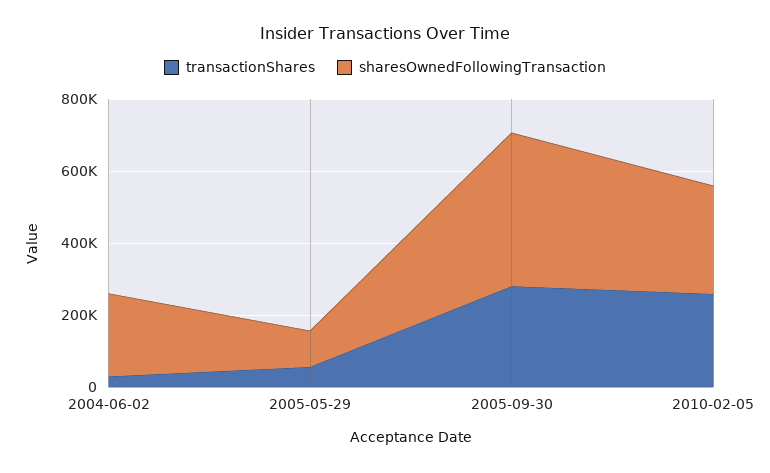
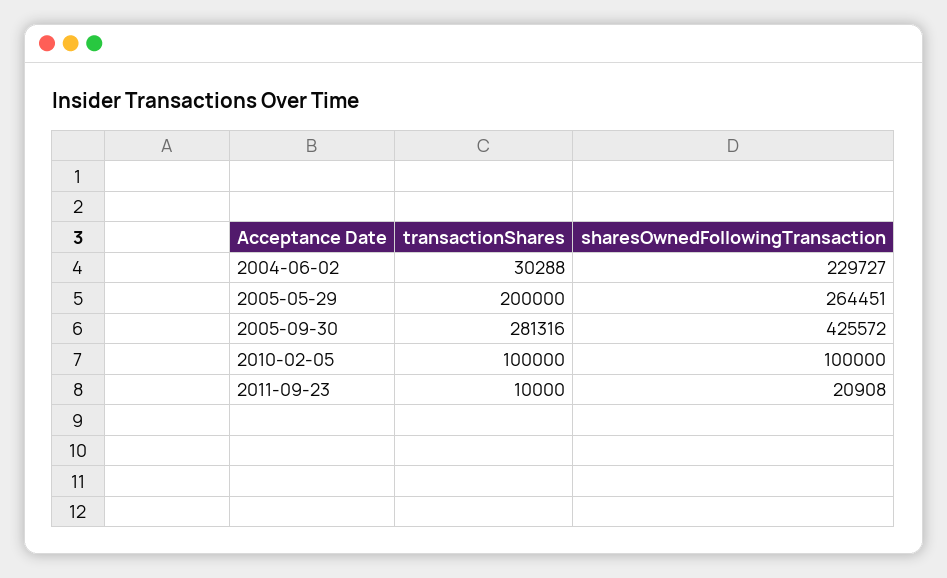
transactionShares, 2005-05-29: 50000 -> 200000
sharesOwnedFollowingTransaction, 2005-05-29: 100000 -> 264451
transactionShares, 2010-02-05: 250000 -> 100000
sharesOwnedFollowingTransaction, 2010-02-05: 300000 -> 100000
transactionShares, 2011-09-23: none -> 10000
sharesOwnedFollowingTransaction, 2011-09-23: none -> 20908

